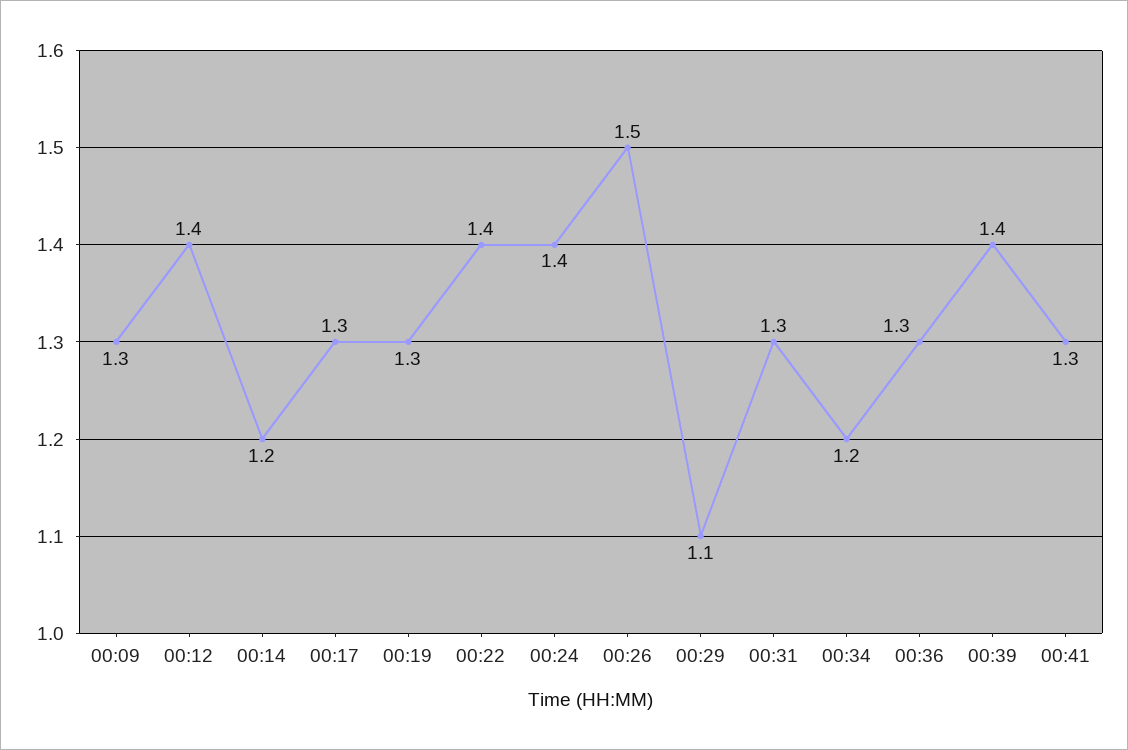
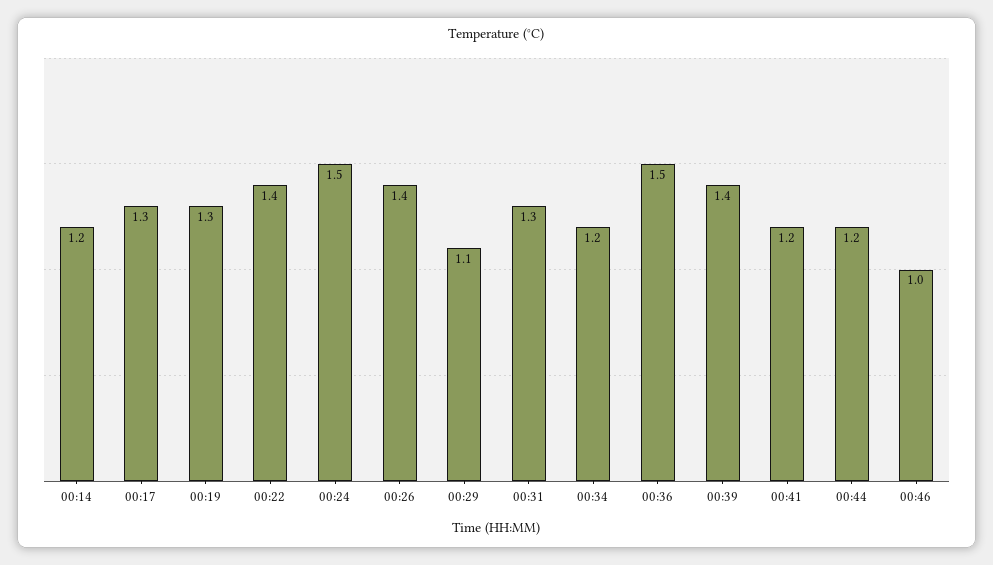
00:09: 1.3 -> none
00:12: 1.4 -> none
00:24: 1.4 -> 1.5
00:26: 1.5 -> 1.4
00:36: 1.3 -> 1.5
00:41: 1.3 -> 1.2
00:44: none -> 1.2
00:46: none -> 1

